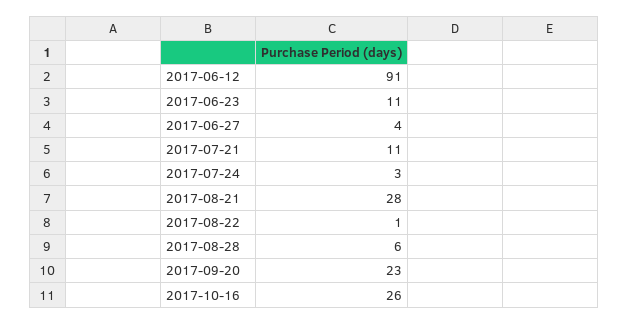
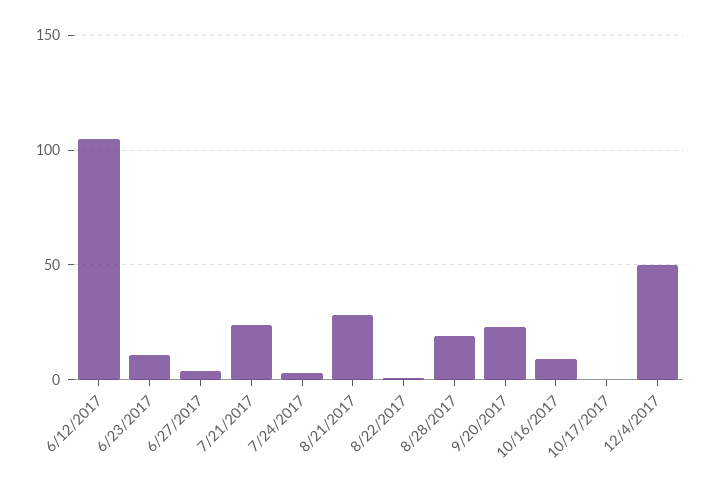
2017-06-12: 91 -> 105
2017-07-21: 11 -> 25
2017-08-28: 6 -> 20
2017-10-16: 26 -> 10
10/17/2017: none -> 0
12/4/2017: none -> 50

